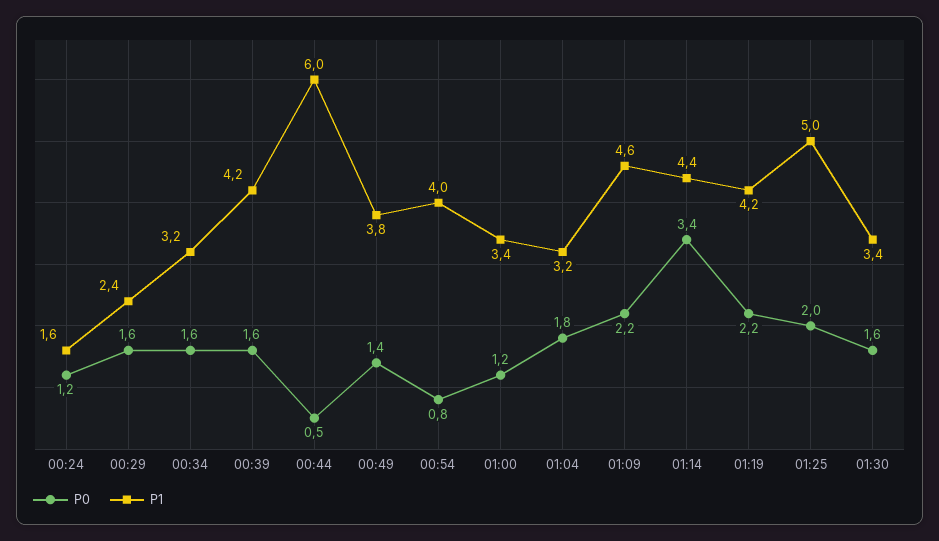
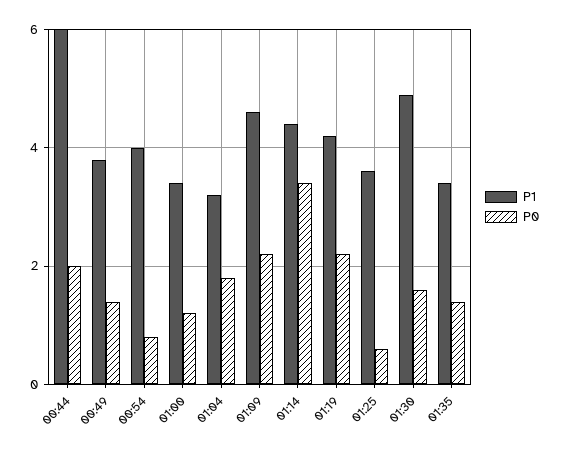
P0, 00:24: 1.2 -> none
P1, 00:24: 1.6 -> none
P0, 00:29: 1.6 -> none
P1, 00:29: 2.4 -> none
P0, 00:34: 1.6 -> none
P1, 00:34: 3.2 -> none
P0, 00:39: 1.6 -> none
P1, 00:39: 4.2 -> none
P0, 00:44: 0.5 -> 2
P0, 01:25: 2 -> 0.5
P1, 01:25: 5 -> 3.5
P1, 01:30: 3.4 -> 5
P1, 01:35: none -> 3.5
P0, 01:35: none -> 1.5

